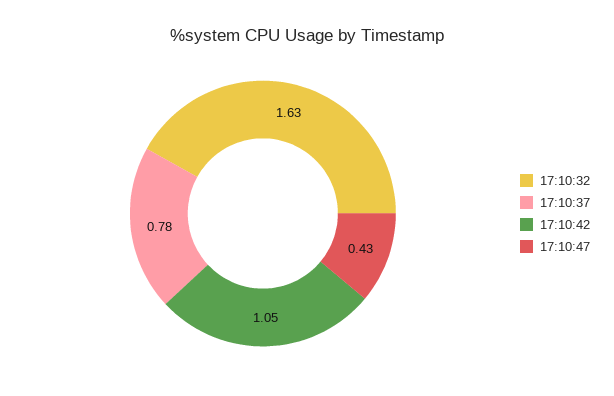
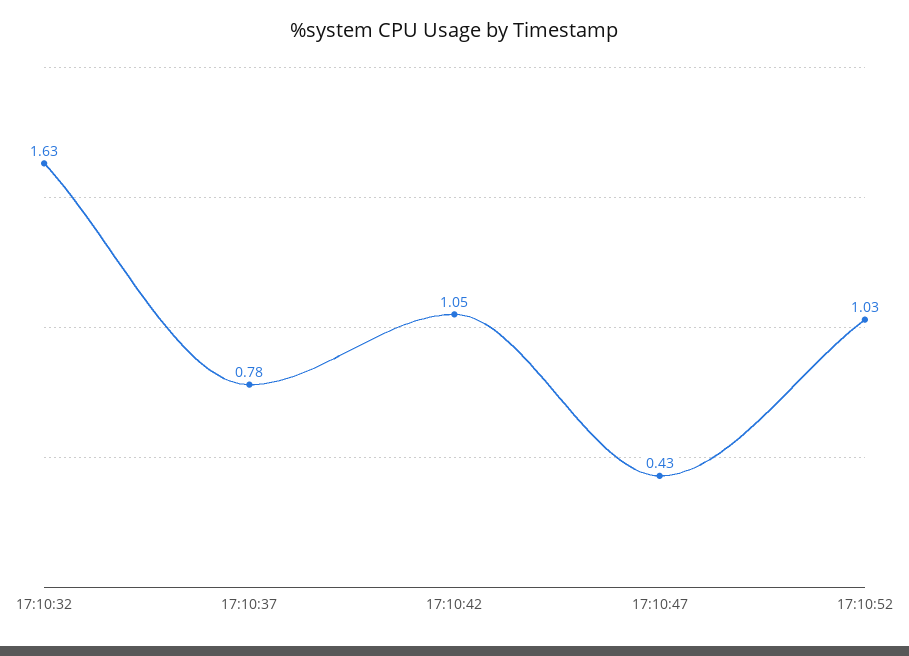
17:10:52: none -> 1.03

